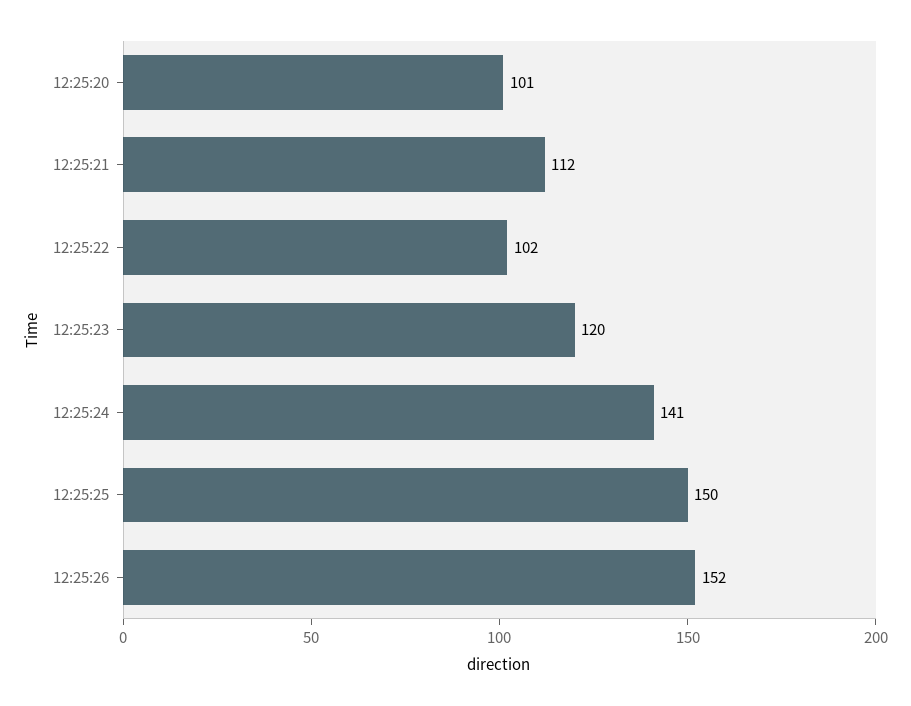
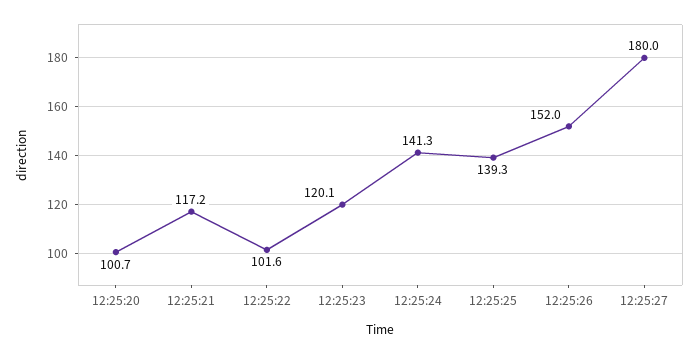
12:25:21: 112 -> 117.2
12:25:25: 150 -> 139.3
12:25:27: none -> 180

